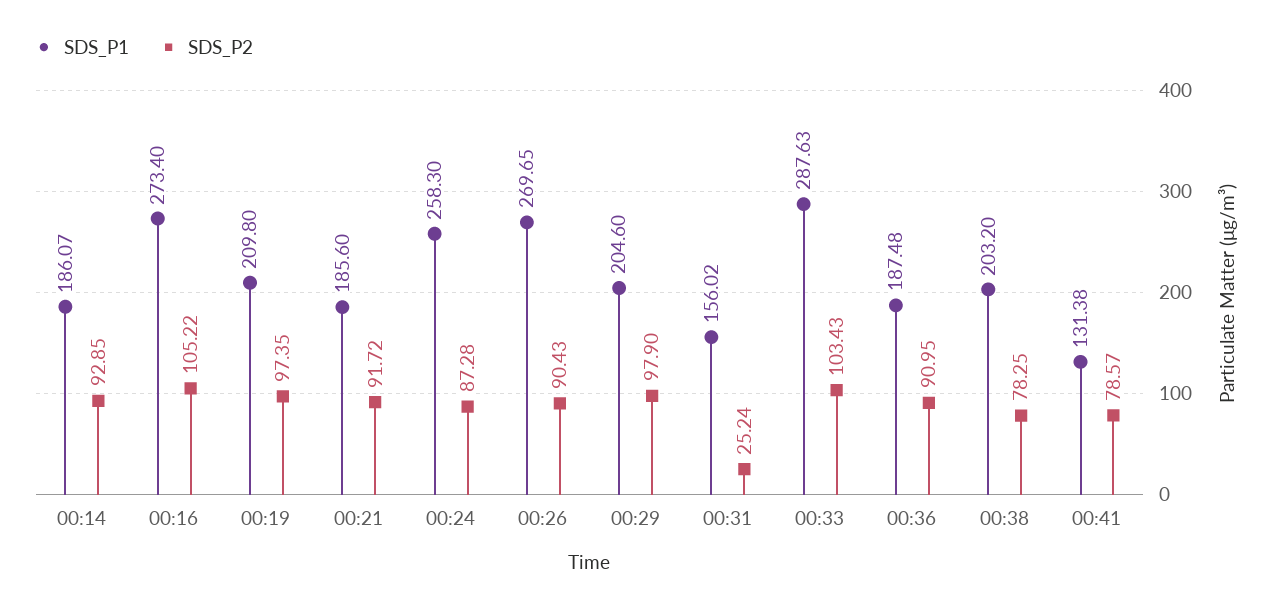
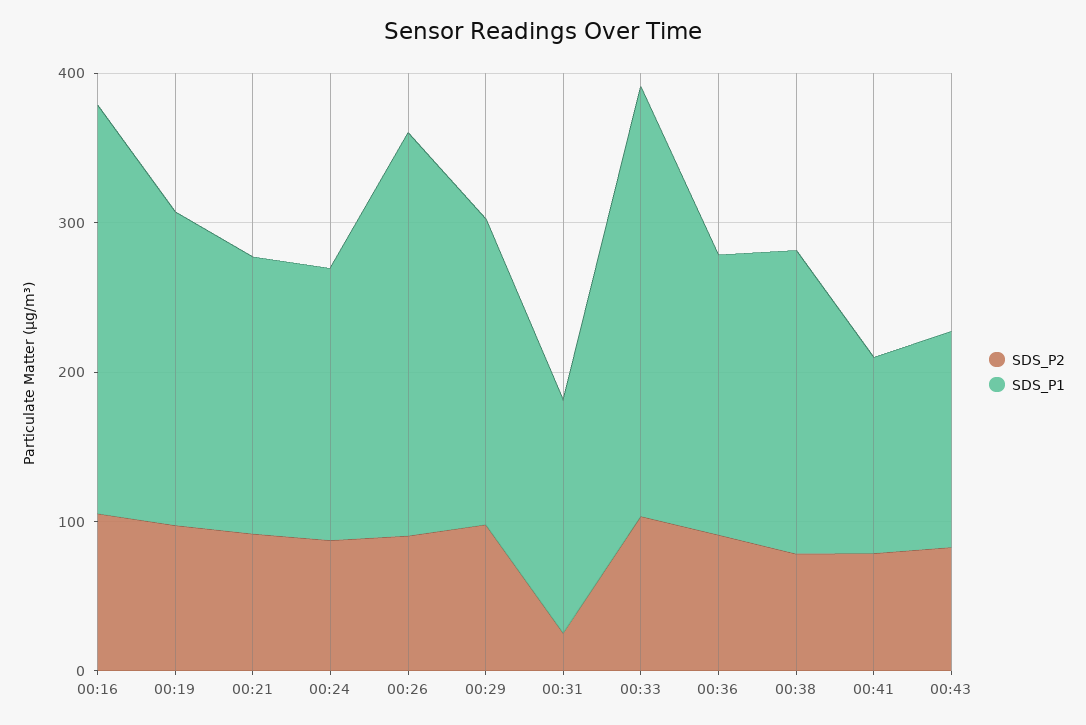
SDS_P1, 00:14: 186.07 -> none
SDS_P2, 00:14: 92.85 -> none
SDS_P1, 00:24: 258.3 -> 180
SDS_P2, 00:43: none -> 80
SDS_P1, 00:43: none -> 140

